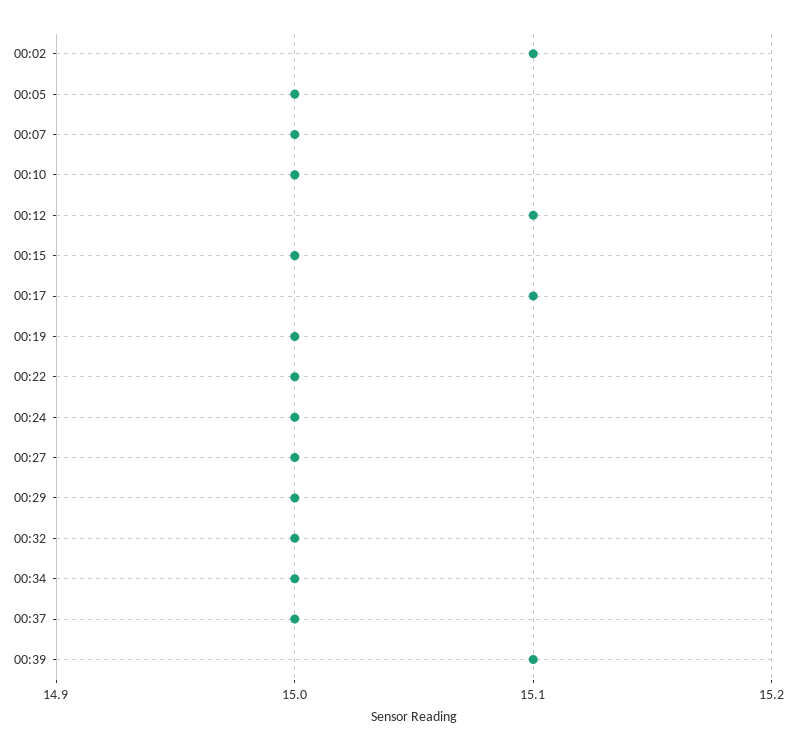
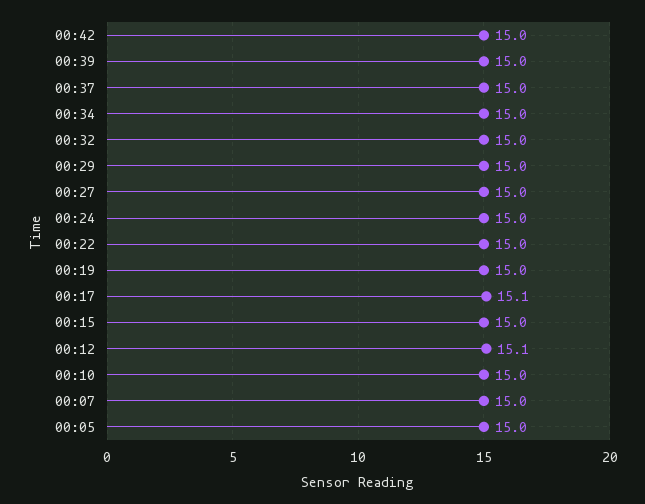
00:02: 15.1 -> none
00:39: 15.1 -> 15
00:42: none -> 15

